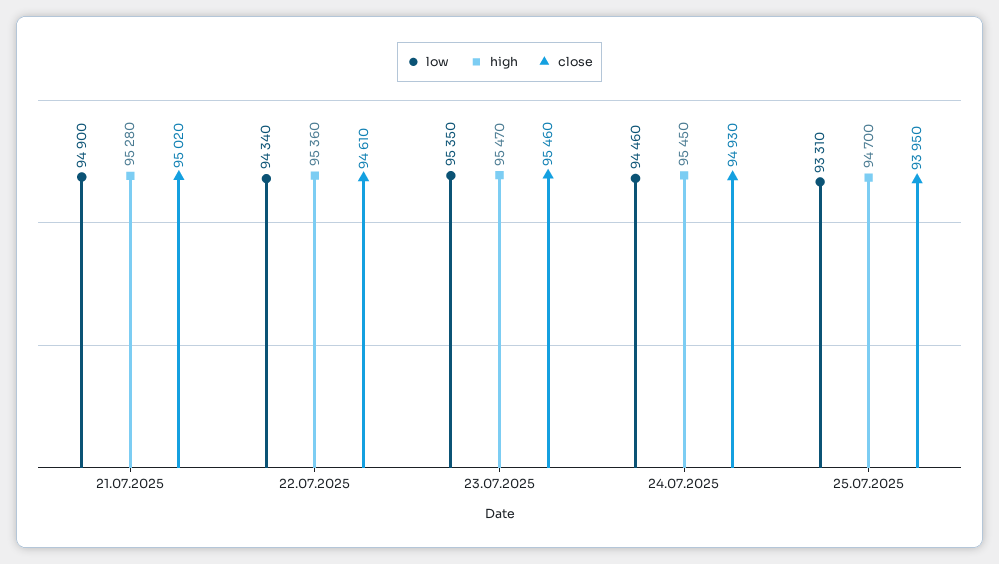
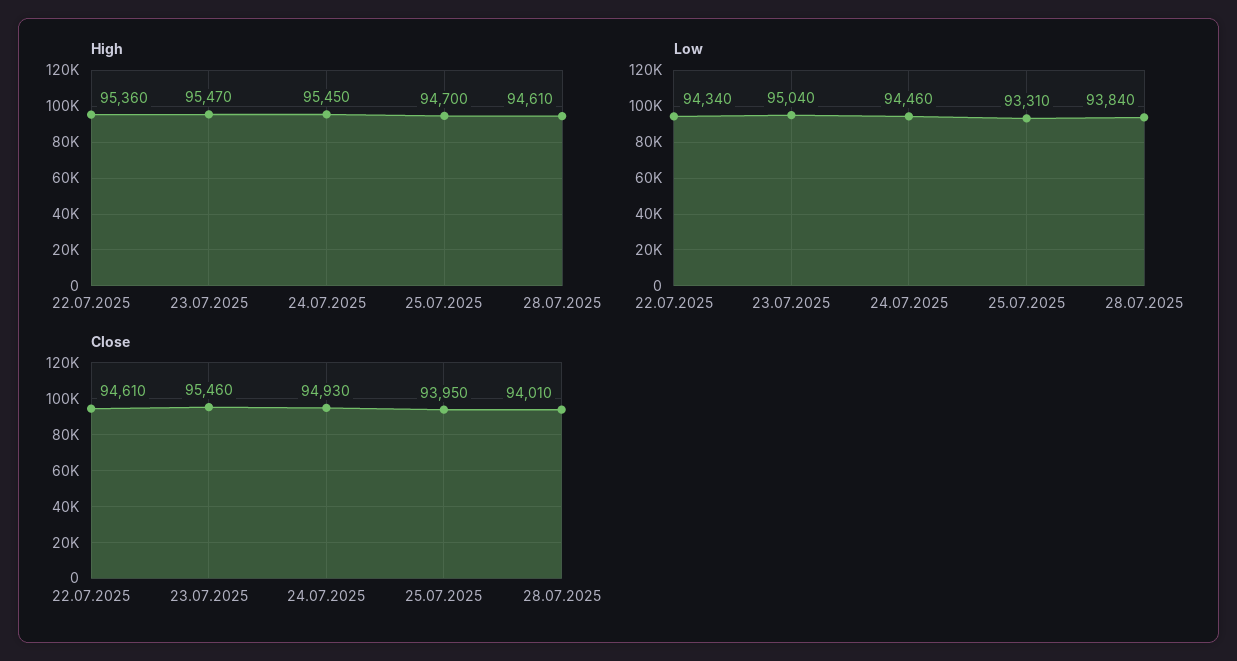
low, 21.07.2025: 94900 -> none
high, 21.07.2025: 95280 -> none
close, 21.07.2025: 95020 -> none
low, 23.07.2025: 95350 -> 95040
high, 28.07.2025: none -> 94610
low, 28.07.2025: none -> 93840
close, 28.07.2025: none -> 94010

